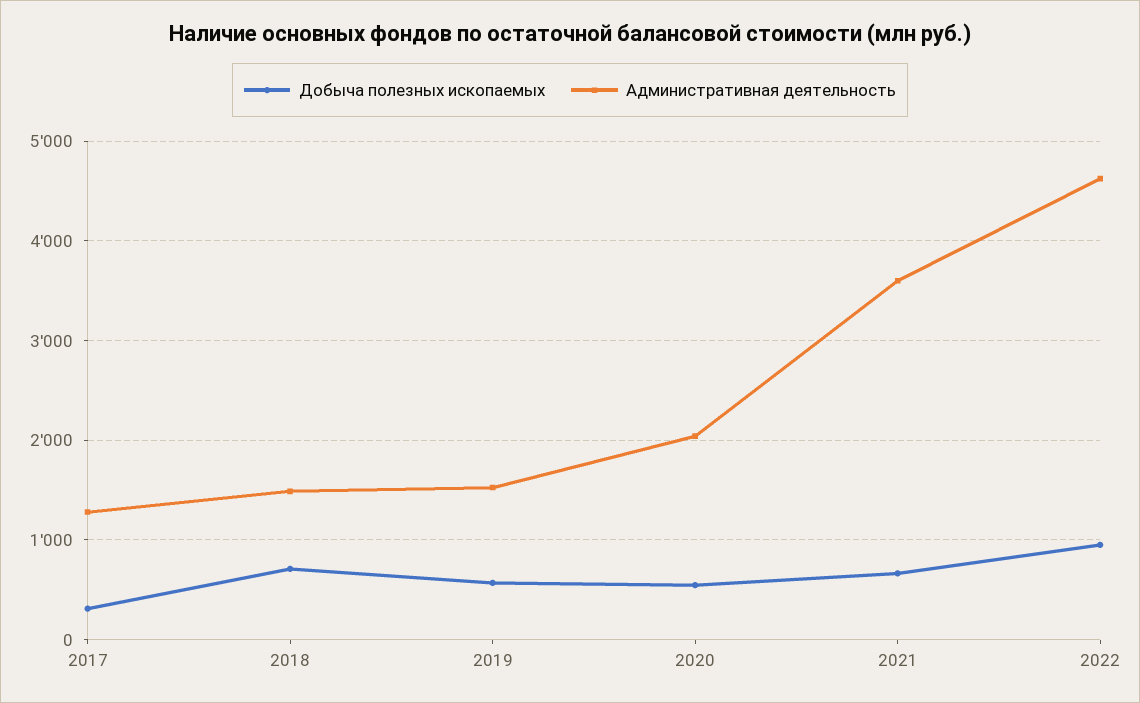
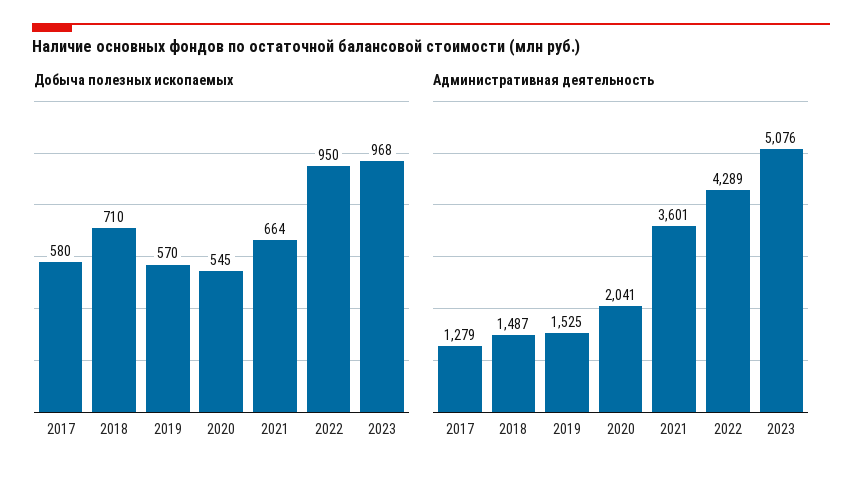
Добыча полезных ископаемых, 2017: 300 -> 580
Административная деятельность, 2022: 4600 -> 4289
Добыча полезных ископаемых, 2023: none -> 968
Административная деятельность, 2023: none -> 5076

